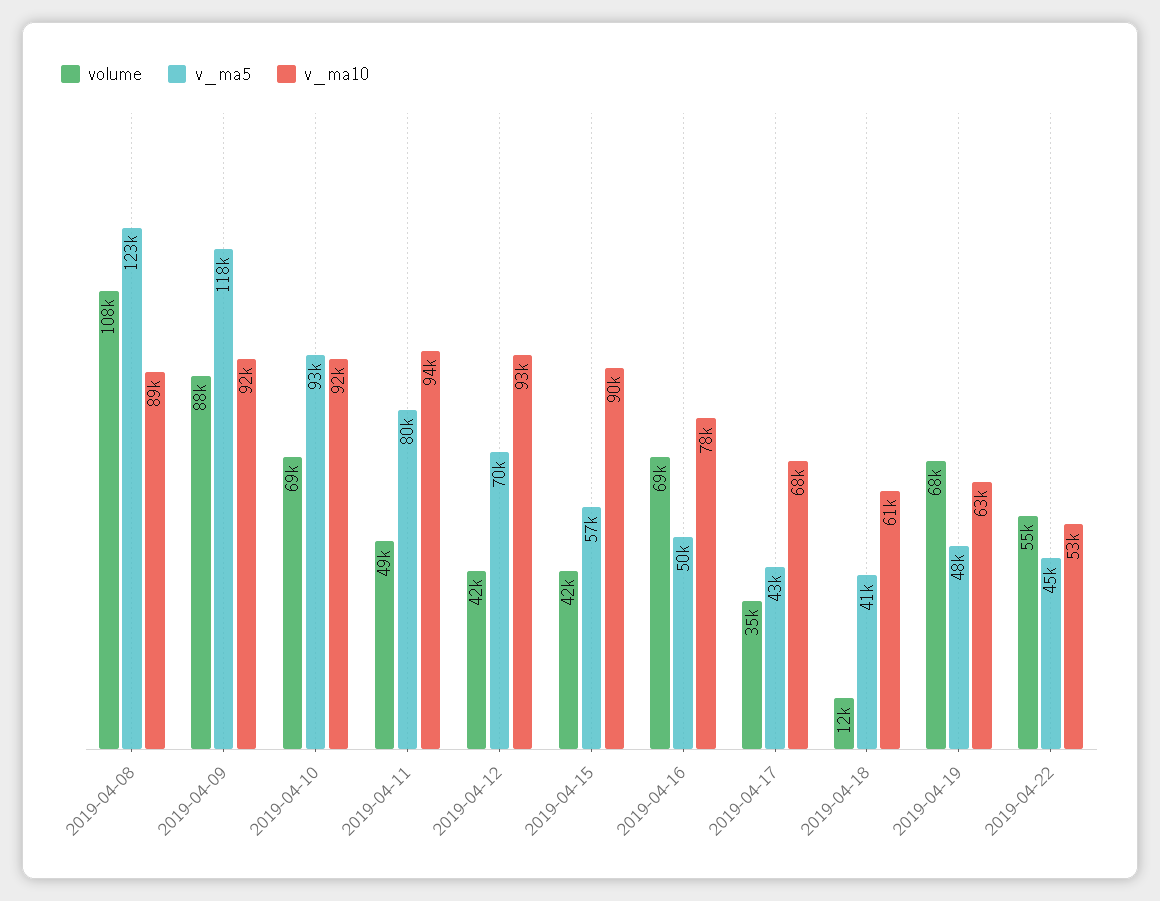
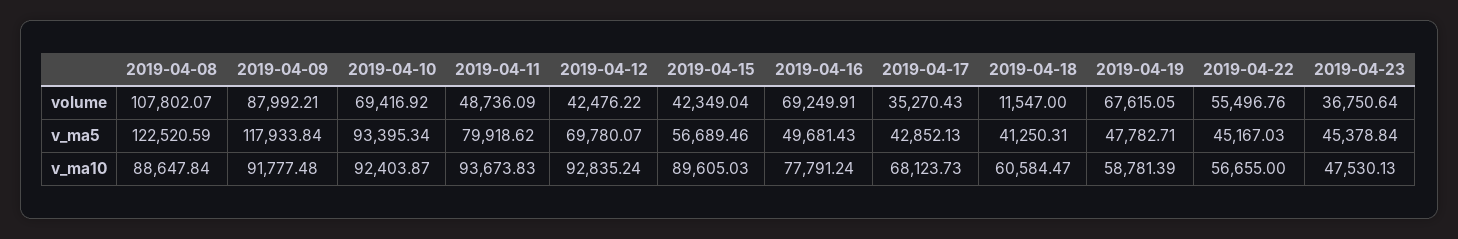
v_ma10, 2019-04-19: 63000 -> 58781.39
v_ma10, 2019-04-22: 53000 -> 56655
volume, 2019-04-23: none -> 36750.64
v_ma5, 2019-04-23: none -> 45378.84
v_ma10, 2019-04-23: none -> 47530.13

